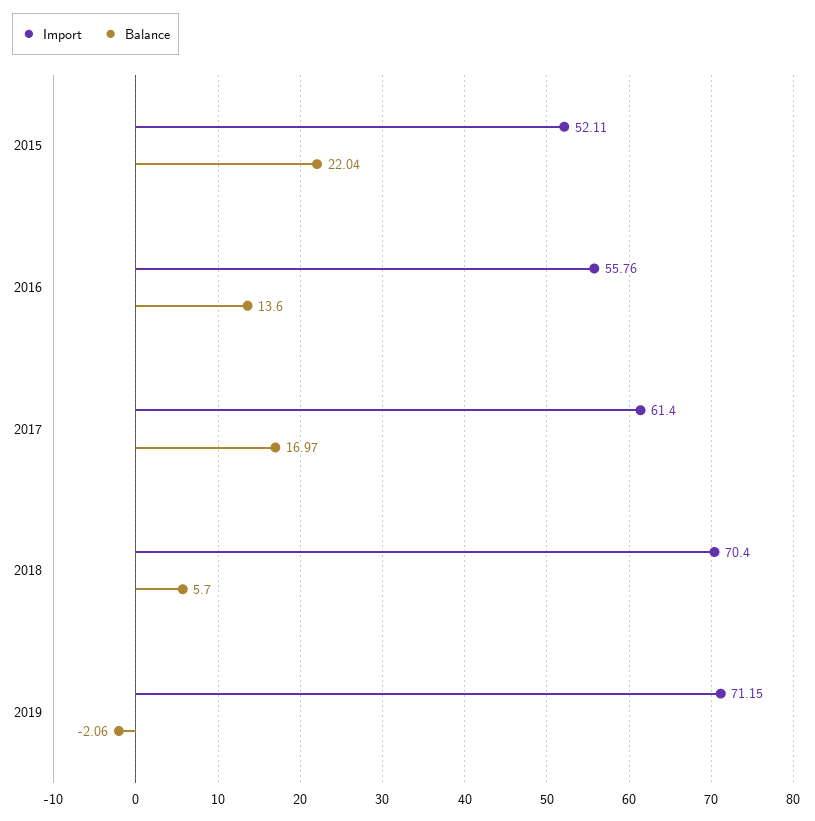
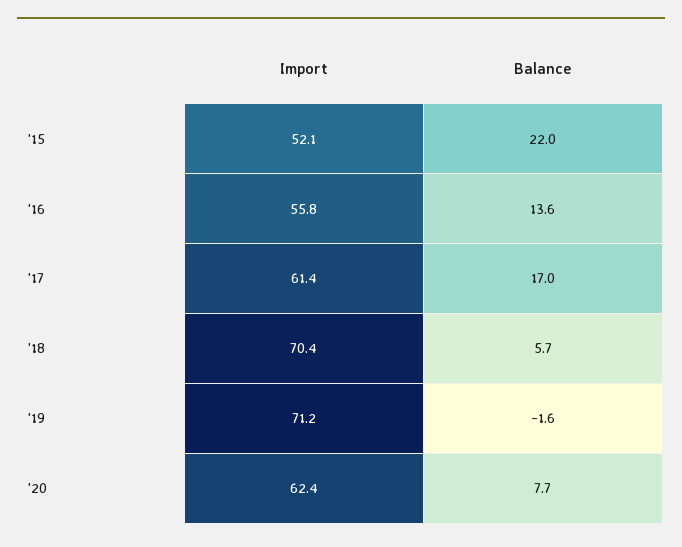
Balance, 2019: -2.06 -> -1.6
Import, '20: none -> 62.4
Balance, '20: none -> 7.7

